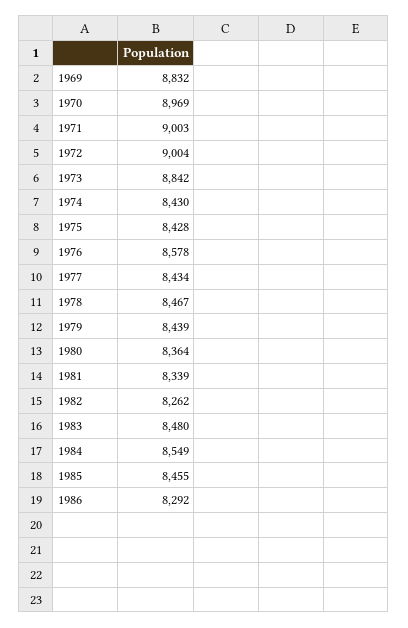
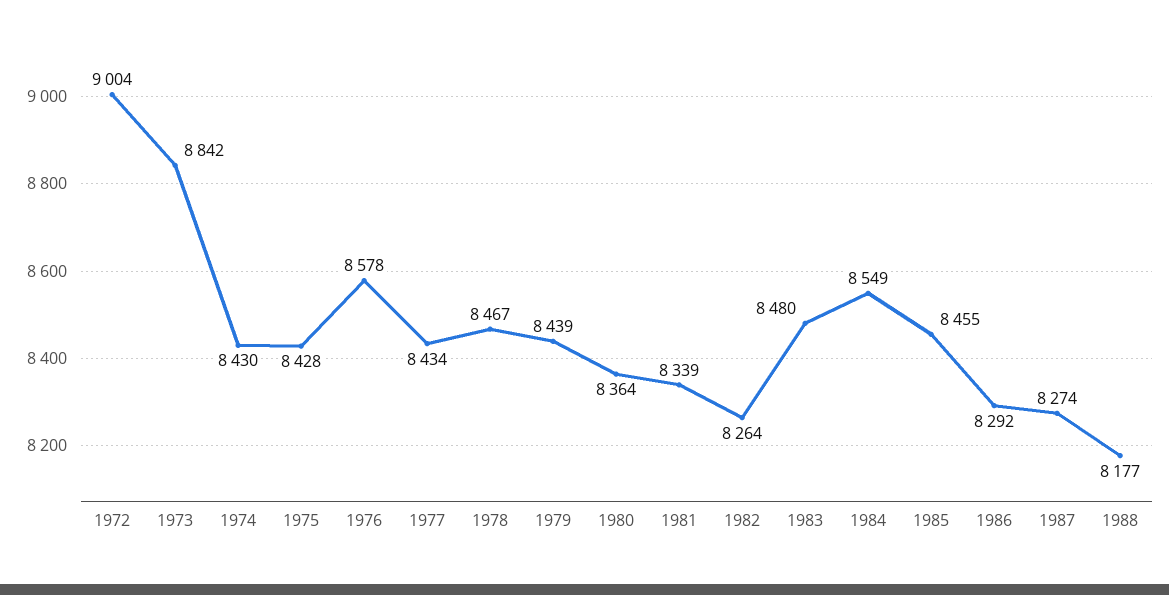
1969: 8832 -> none
1970: 8969 -> none
1971: 9003 -> none
1982: 8262 -> 8264
1987: none -> 8274
1988: none -> 8177

